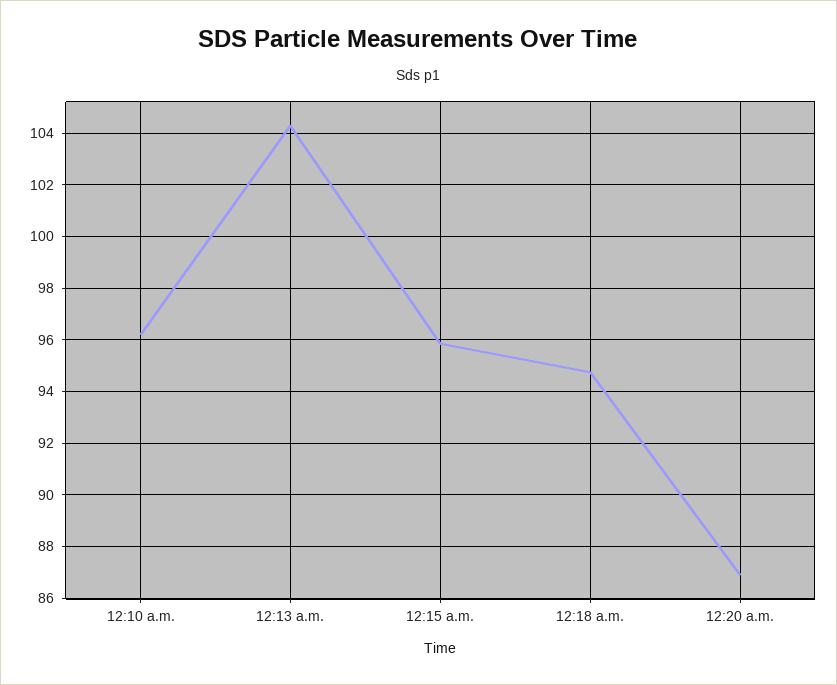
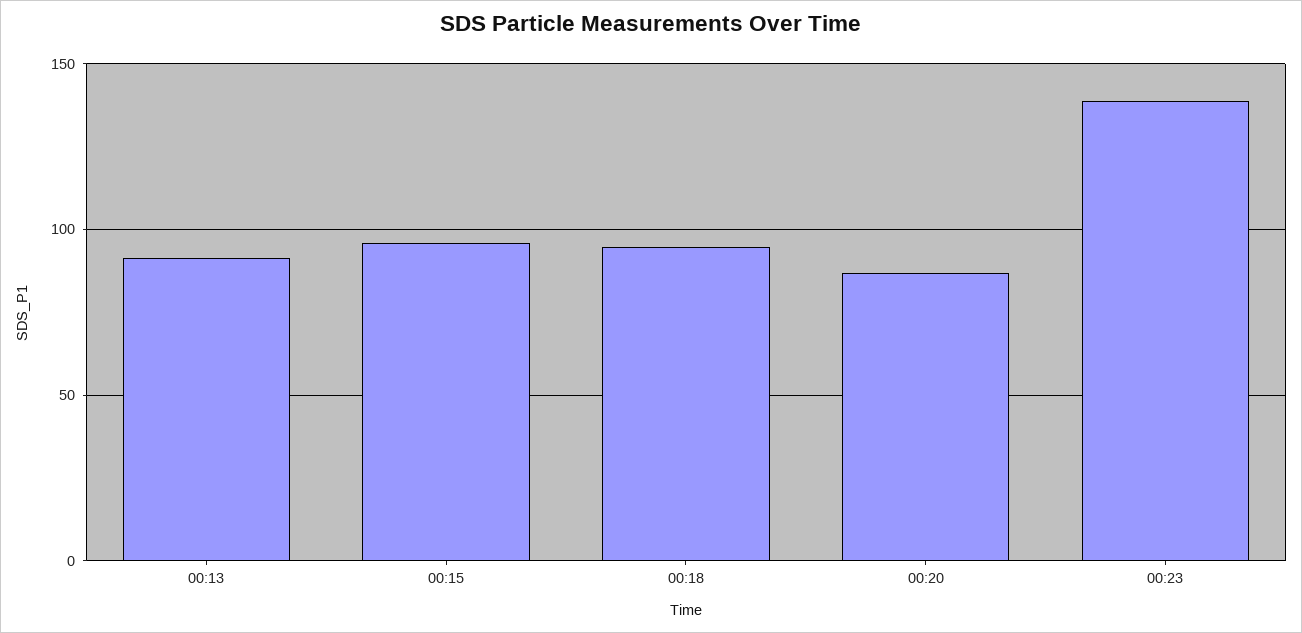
12:10 a.m.: 96.25 -> none
12:13 a.m.: 104.25 -> 90
00:23: none -> 140

